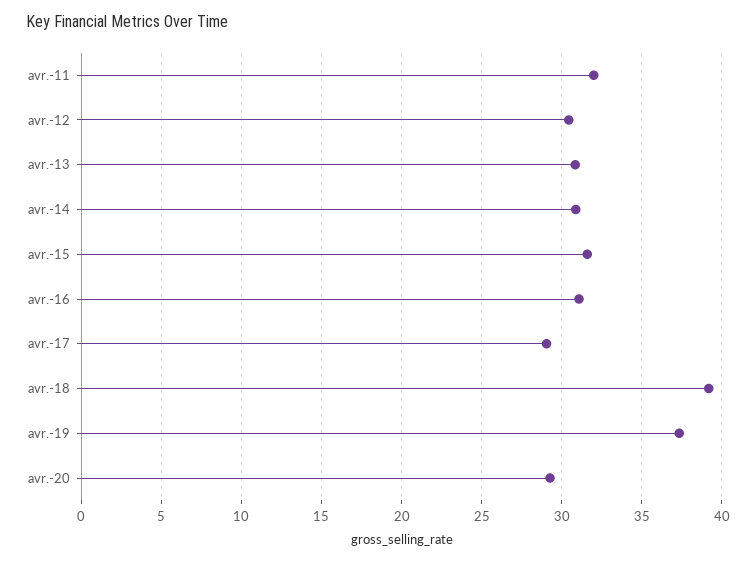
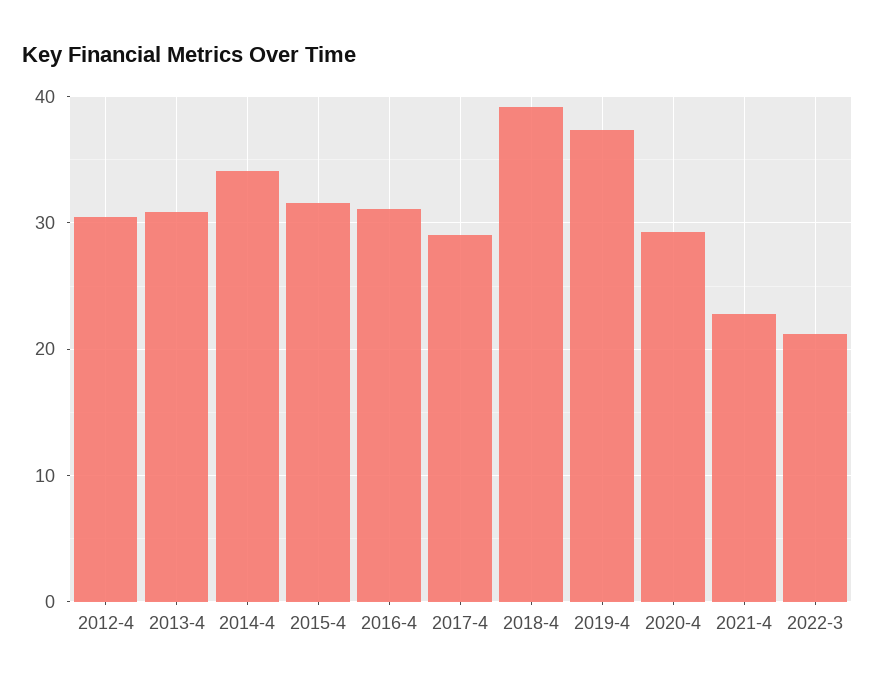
avr.-11: 32 -> none
avr.-14: 31 -> 34
2021-4: none -> 23
2022-3: none -> 21

